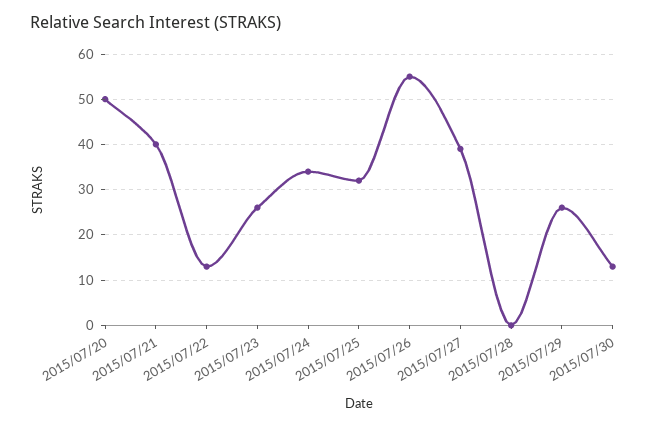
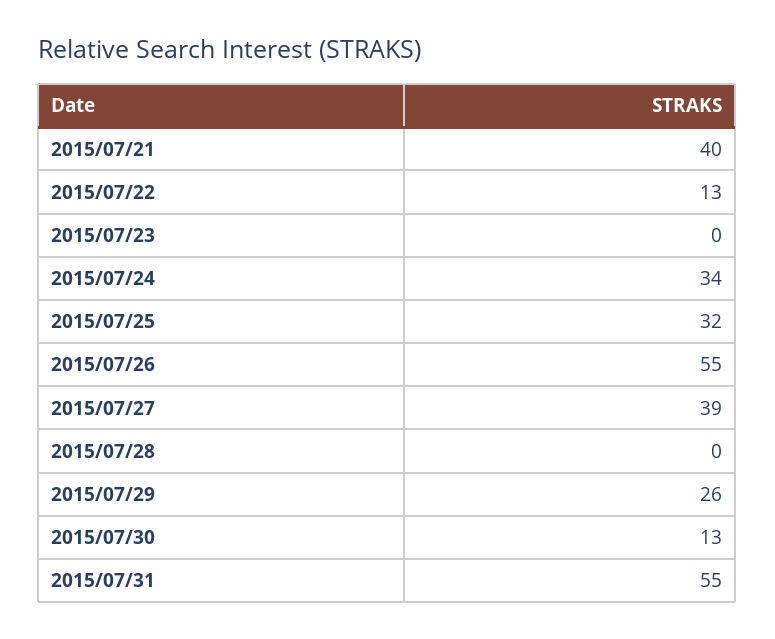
2015/07/20: 50 -> none
2015/07/23: 25 -> 0
2015/07/31: none -> 55

